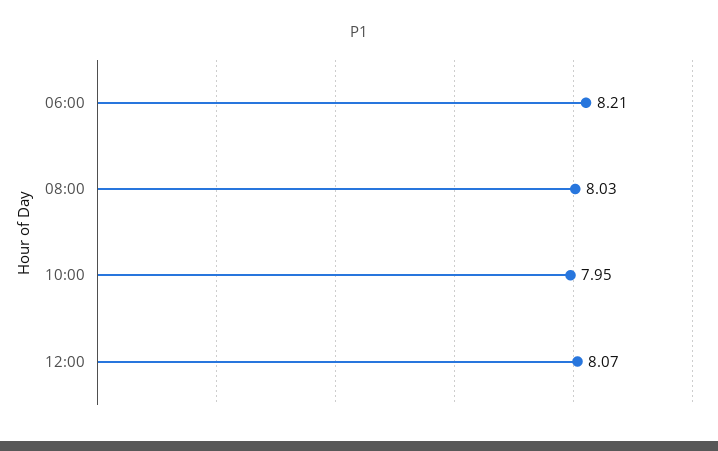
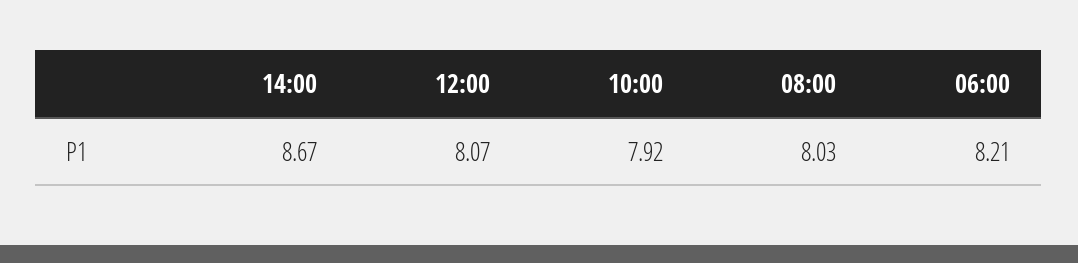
10:00: 7.95 -> 7.92
14:00: none -> 8.67

